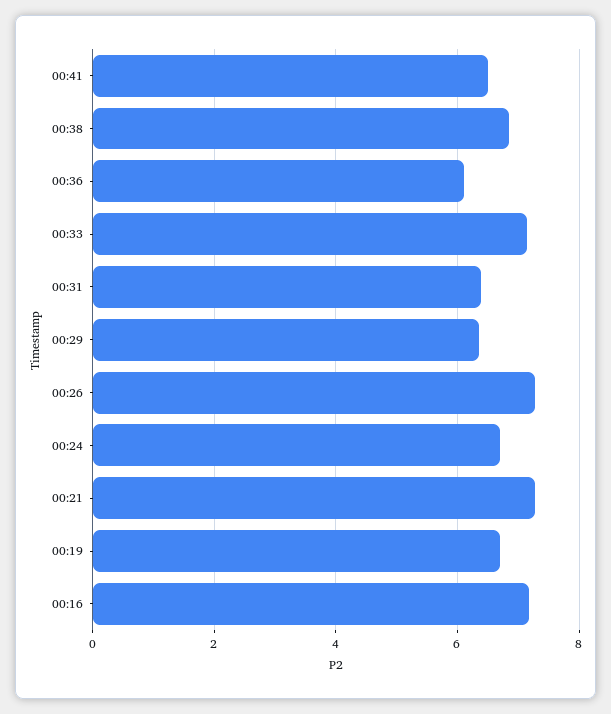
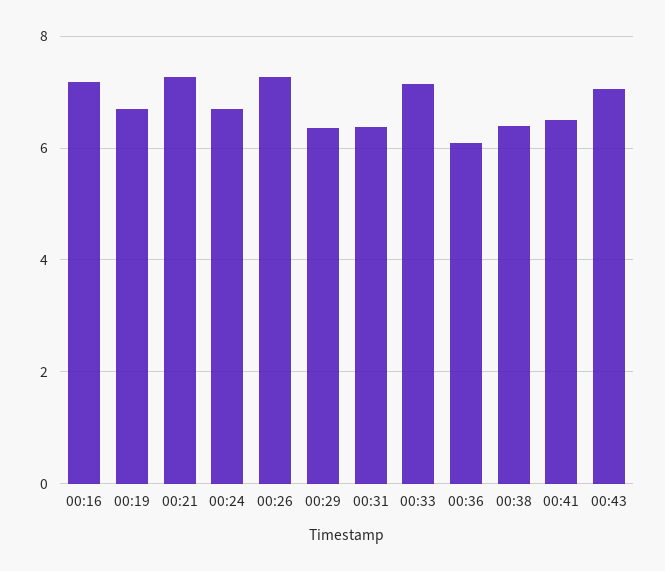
00:38: 6.8 -> 6.4
00:43: none -> 7

